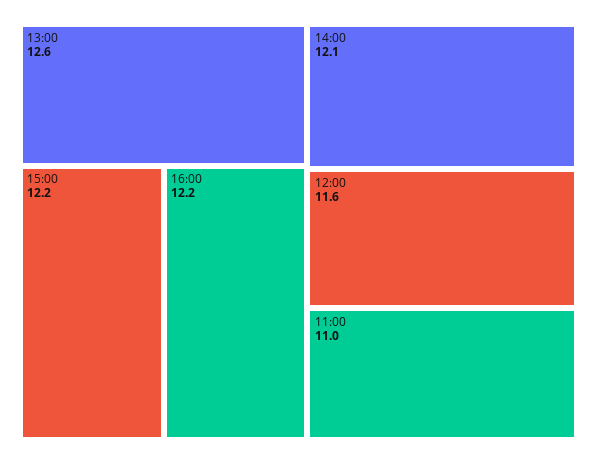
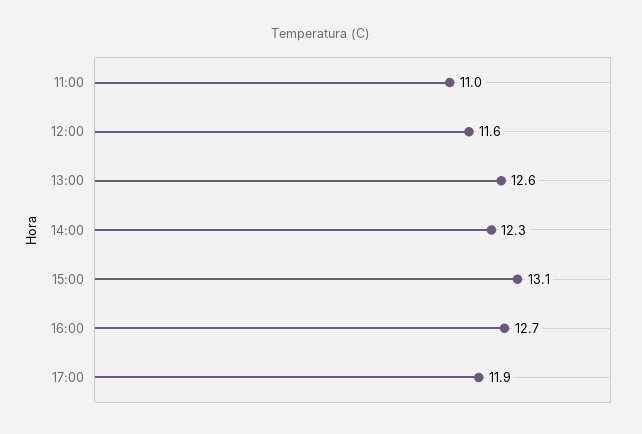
15:00: 12.2 -> 13.1
16:00: 12.2 -> 12.7
14:00: 12.1 -> 12.3
17:00: none -> 11.9

